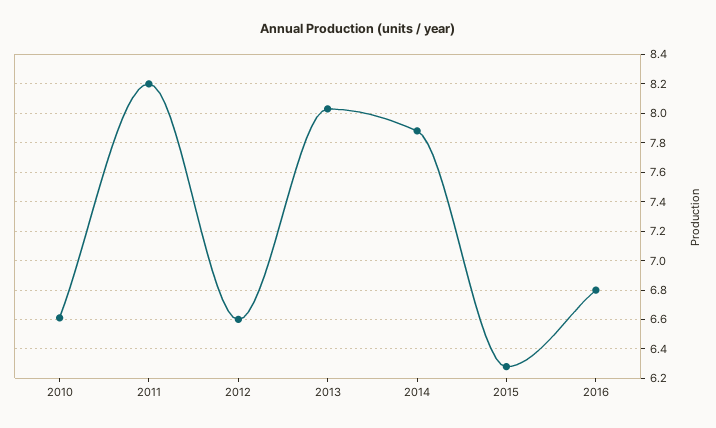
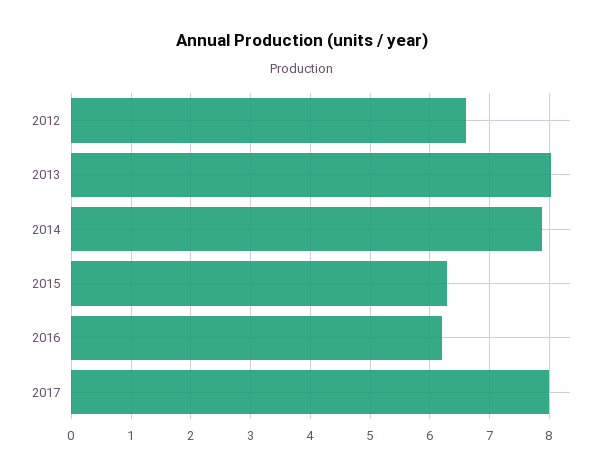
2010: 6.6 -> none
2011: 8.2 -> none
2016: 6.8 -> 6.2
2017: none -> 8

